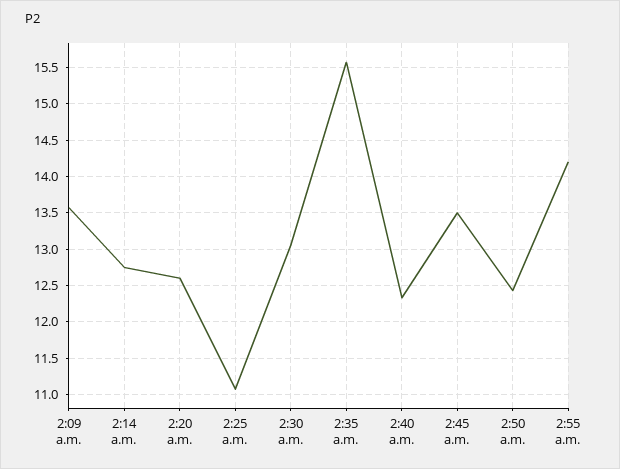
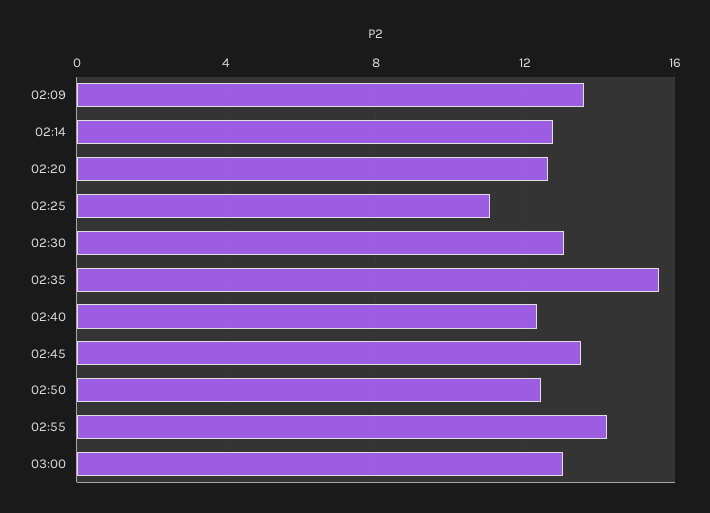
03:00: none -> 13

